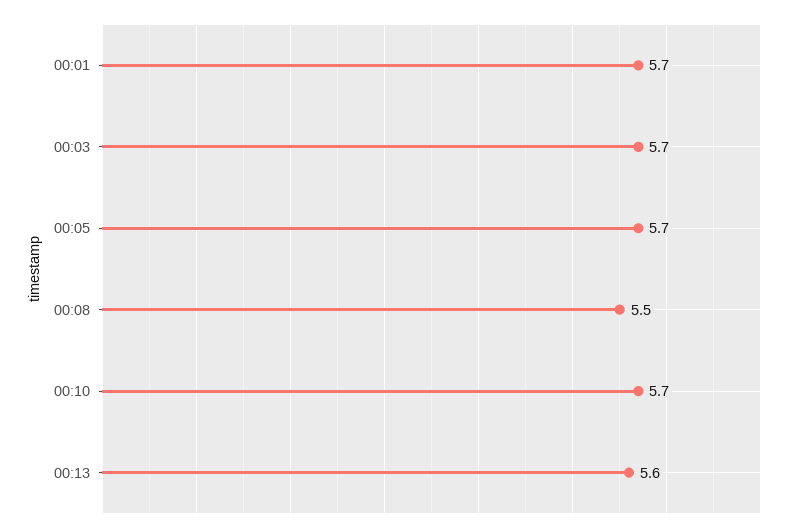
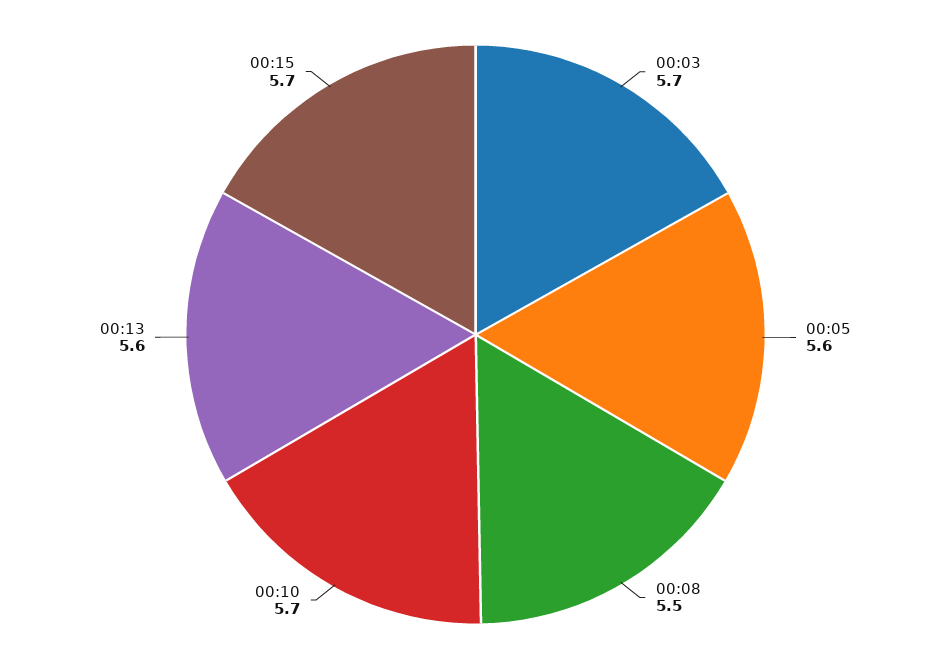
00:01: 5.7 -> none
00:05: 5.7 -> 5.6
00:15: none -> 5.7

